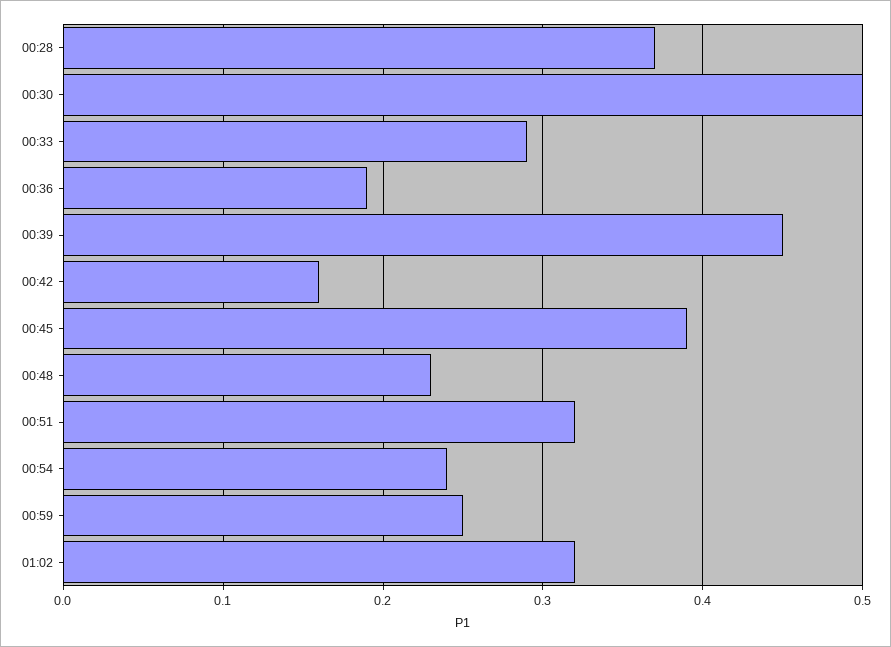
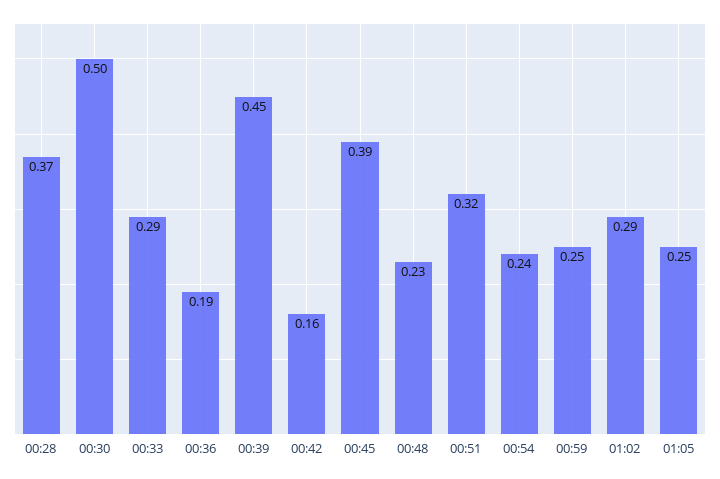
01:02: 0.32 -> 0.29
01:05: none -> 0.25

